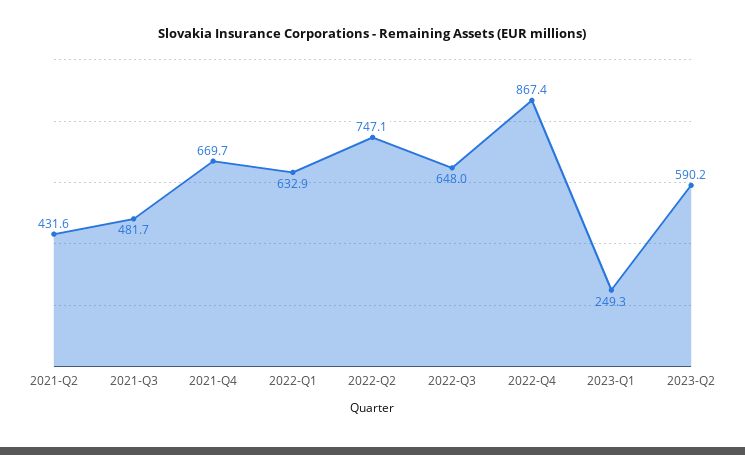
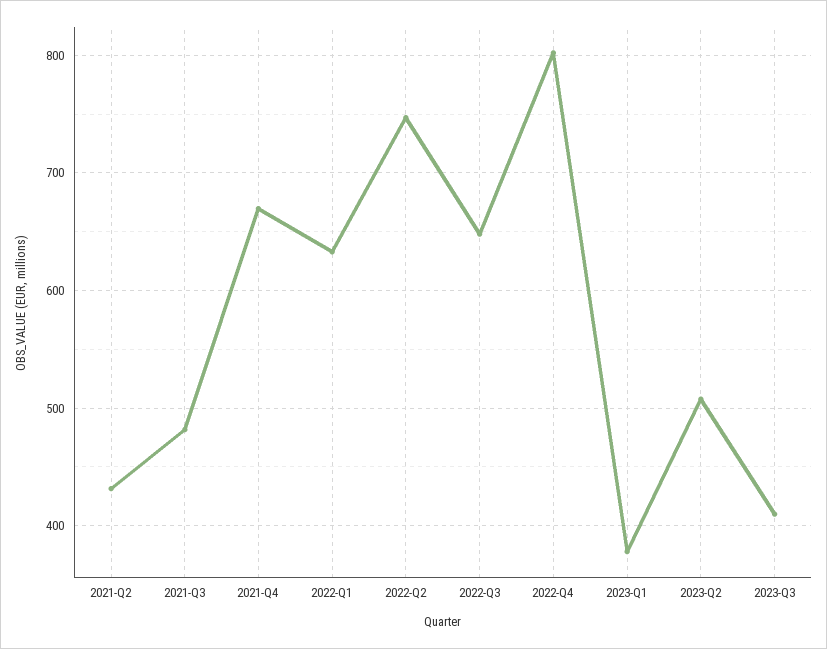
2022-Q4: 867.4 -> 800
2023-Q1: 249.3 -> 380
2023-Q2: 590.2 -> 510
2023-Q3: none -> 410

